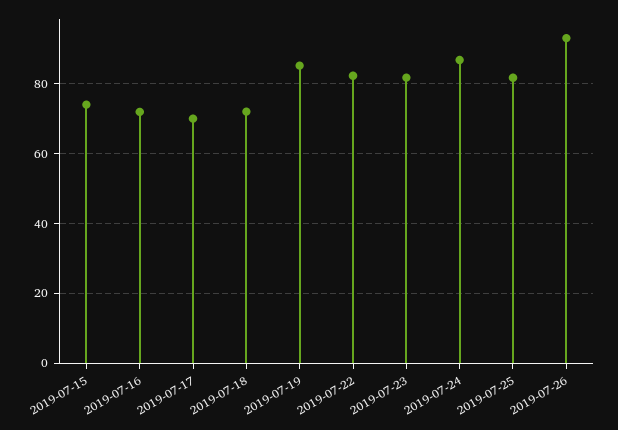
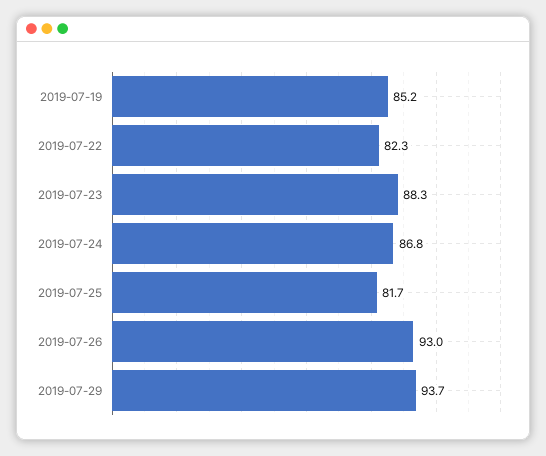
2019-07-15: 74 -> none
2019-07-16: 72 -> none
2019-07-17: 70 -> none
2019-07-18: 72 -> none
2019-07-23: 82 -> 88.3
2019-07-29: none -> 93.7

